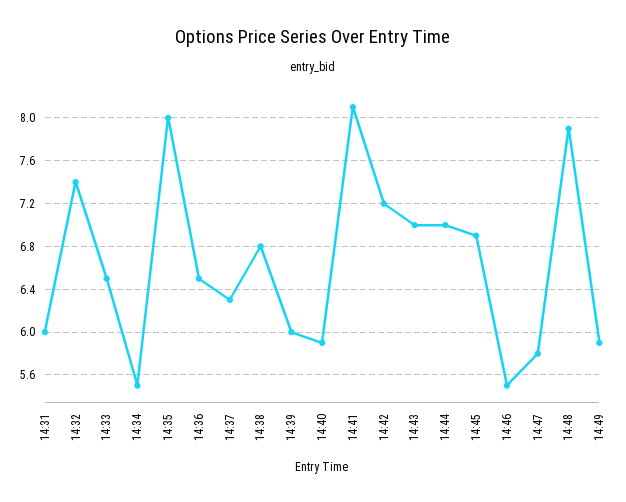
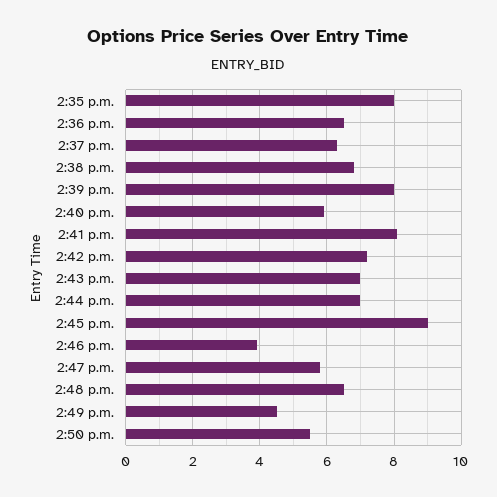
14:31: 6 -> none
14:32: 7.4 -> none
14:33: 6.5 -> none
14:34: 5.5 -> none
14:39: 6 -> 8
14:45: 6.9 -> 9
14:46: 5.5 -> 4
14:48: 7.9 -> 6.5
14:49: 5.9 -> 4.5
2:50 p.m.: none -> 5.5

